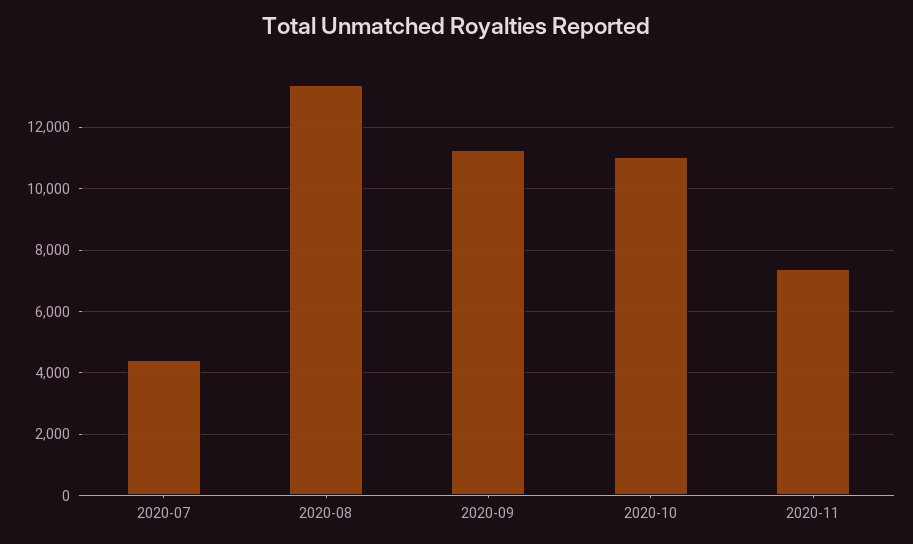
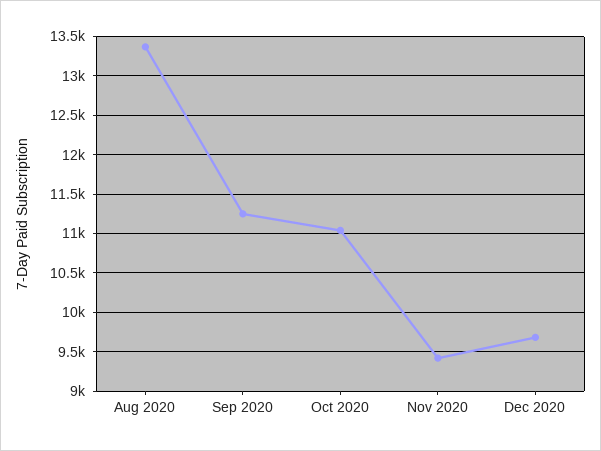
2020-07: 4400 -> none
2020-11: 7400 -> 9400
Dec 2020: none -> 9700

